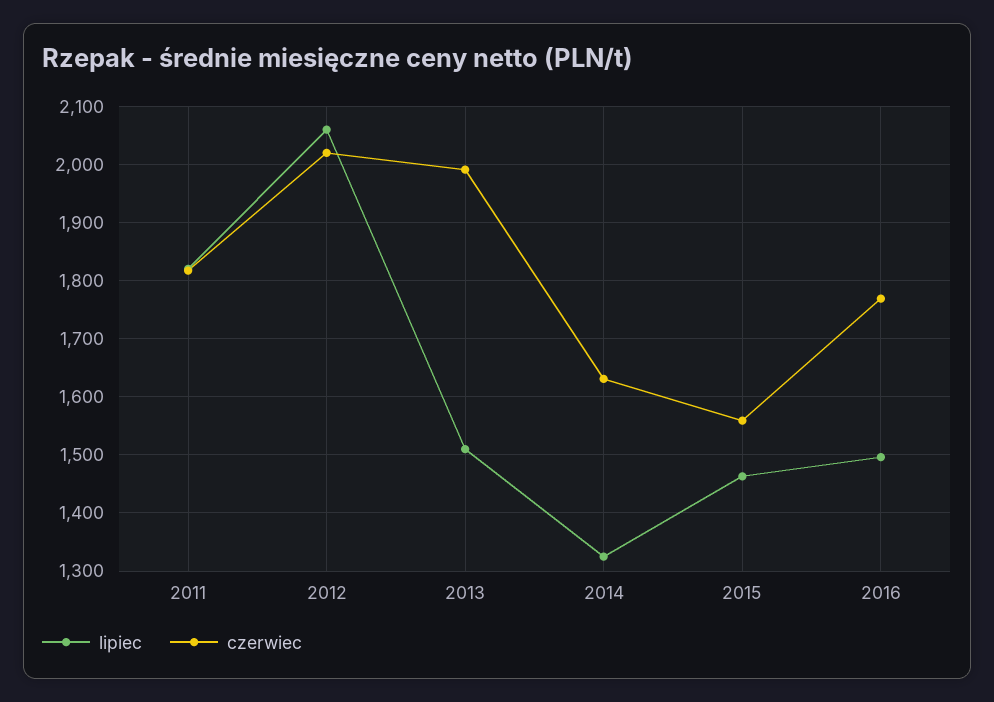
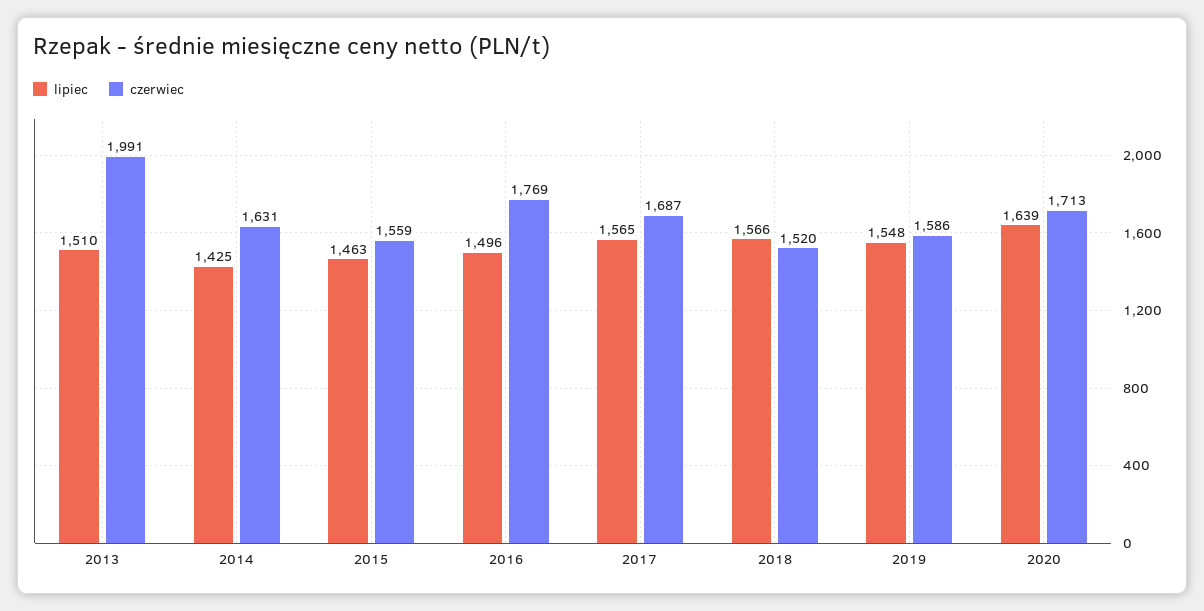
lipiec, 2011: 1820 -> none
czerwiec, 2011: 1820 -> none
lipiec, 2012: 2060 -> none
czerwiec, 2012: 2020 -> none
lipiec, 2014: 1320 -> 1425
lipiec, 2017: none -> 1565
czerwiec, 2017: none -> 1687
lipiec, 2018: none -> 1566
czerwiec, 2018: none -> 1520
lipiec, 2019: none -> 1548
czerwiec, 2019: none -> 1586
lipiec, 2020: none -> 1639
czerwiec, 2020: none -> 1713

